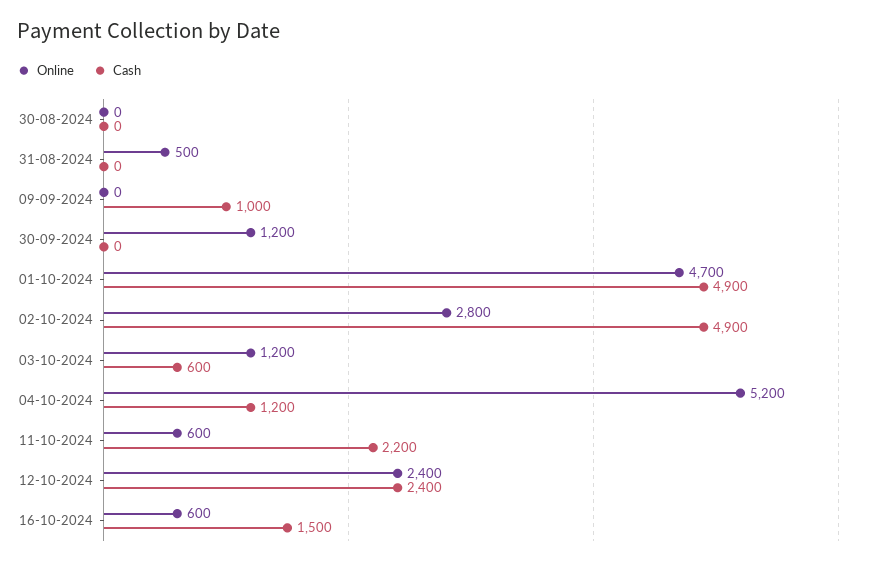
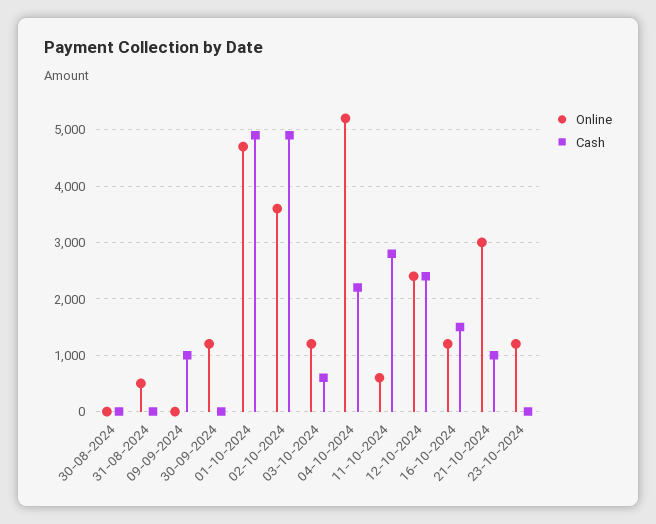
Online, 02-10-2024: 2800 -> 3600
Cash, 04-10-2024: 1200 -> 2200
Cash, 11-10-2024: 2200 -> 2800
Online, 16-10-2024: 600 -> 1200
Online, 21-10-2024: none -> 3000
Cash, 21-10-2024: none -> 1000
Online, 23-10-2024: none -> 1200
Cash, 23-10-2024: none -> 0

